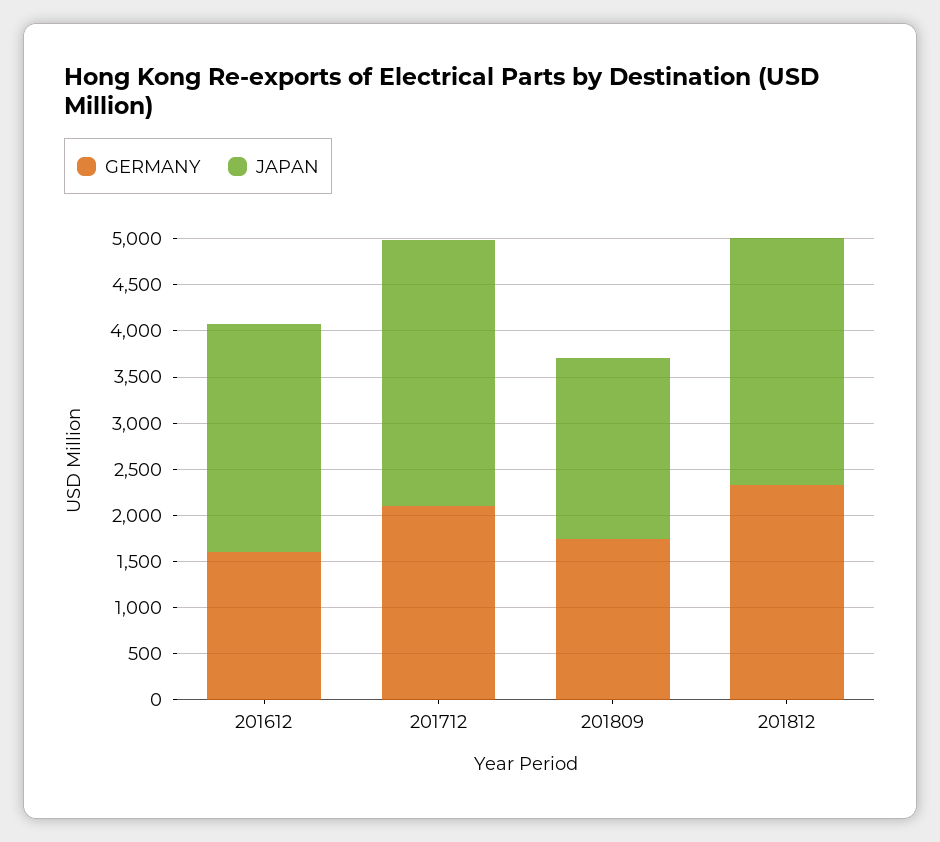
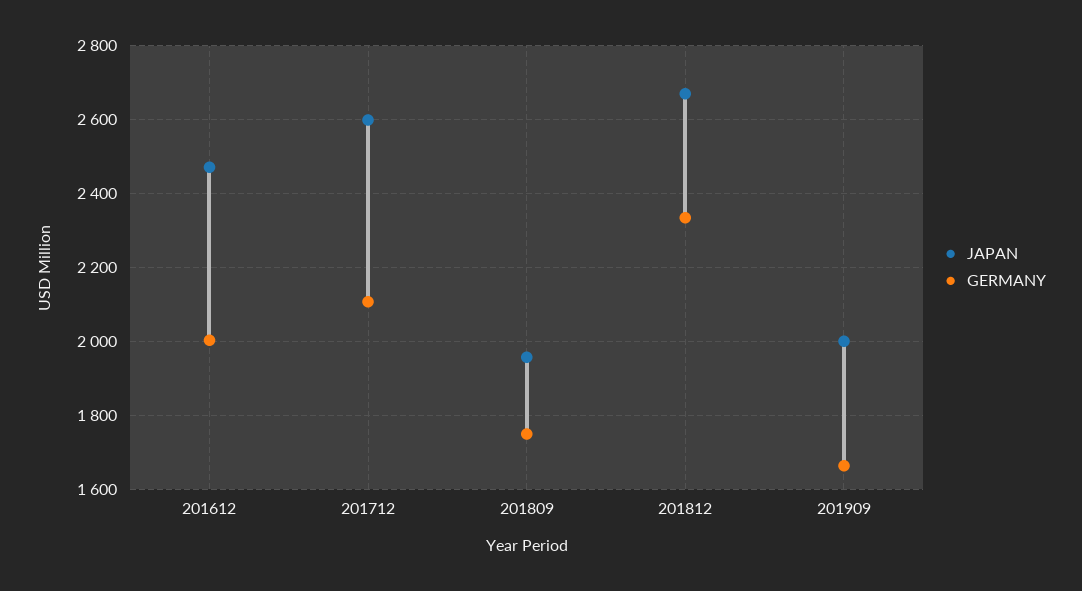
GERMANY, 201612: 1600 -> 2000
JAPAN, 201712: 2900 -> 2600
JAPAN, 201909: none -> 2000
GERMANY, 201909: none -> 1660

